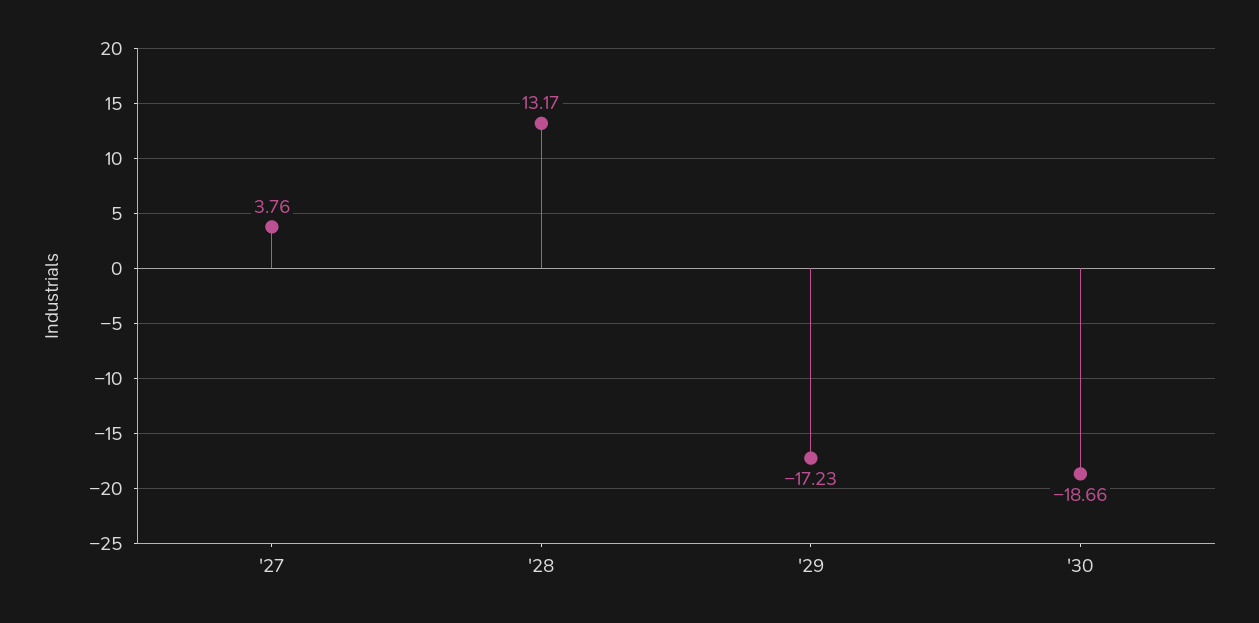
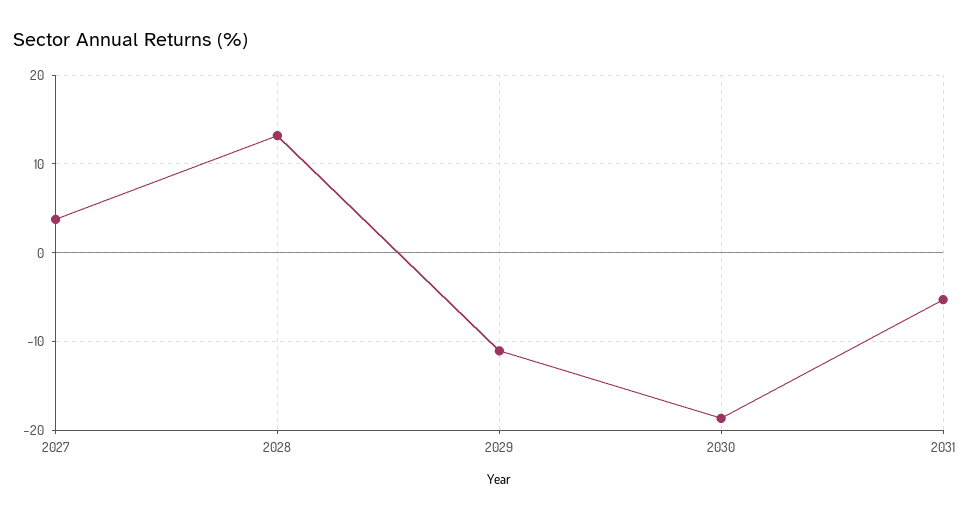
'29: -17.23 -> -11
2031: none -> -5

